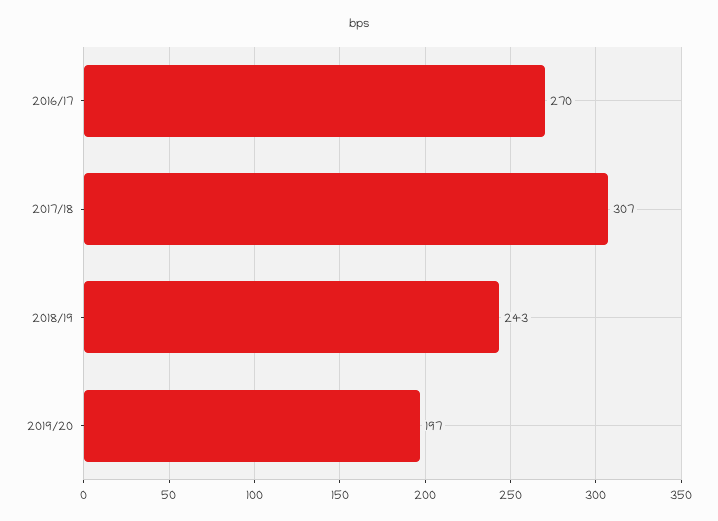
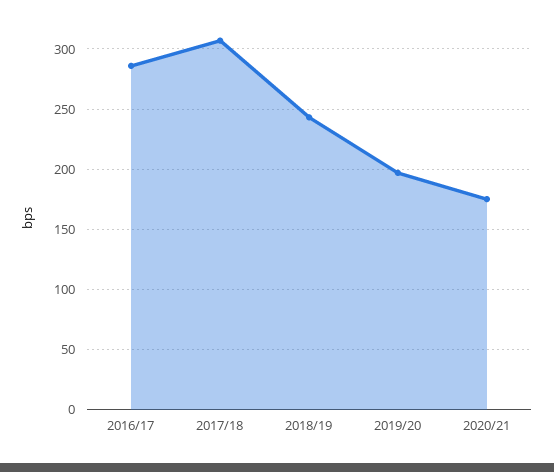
2016/17: 270 -> 285
2020/21: none -> 175

